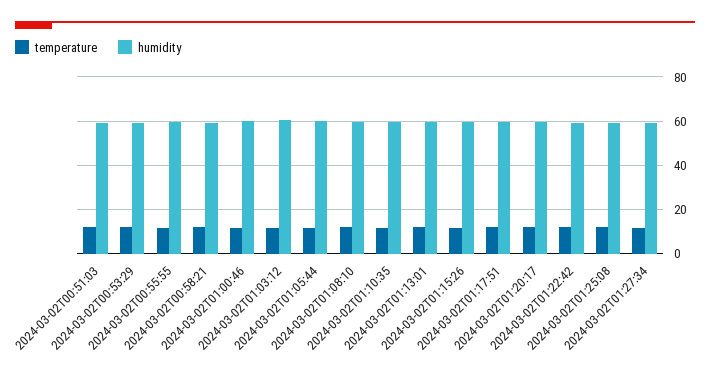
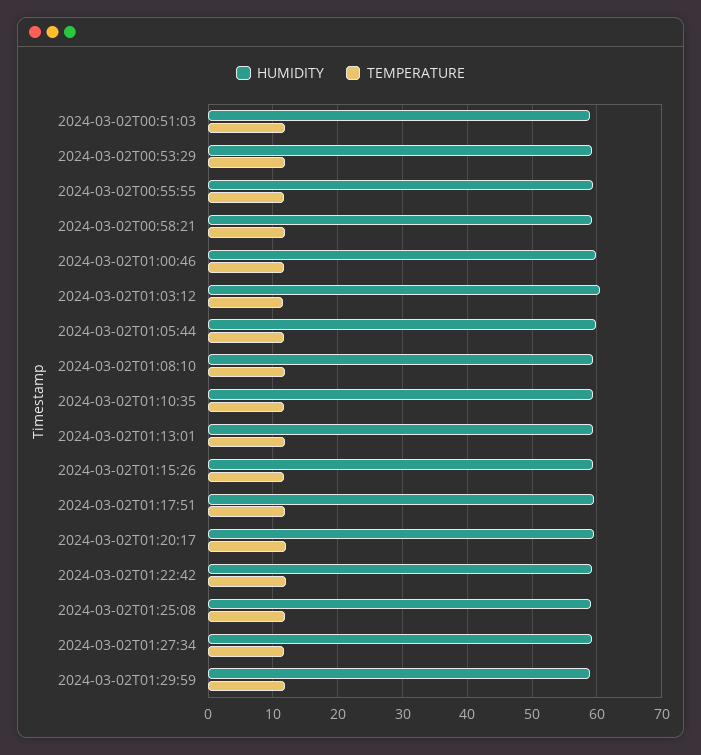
humidity, 2024-03-02T01:29:59: none -> 59
temperature, 2024-03-02T01:29:59: none -> 12

